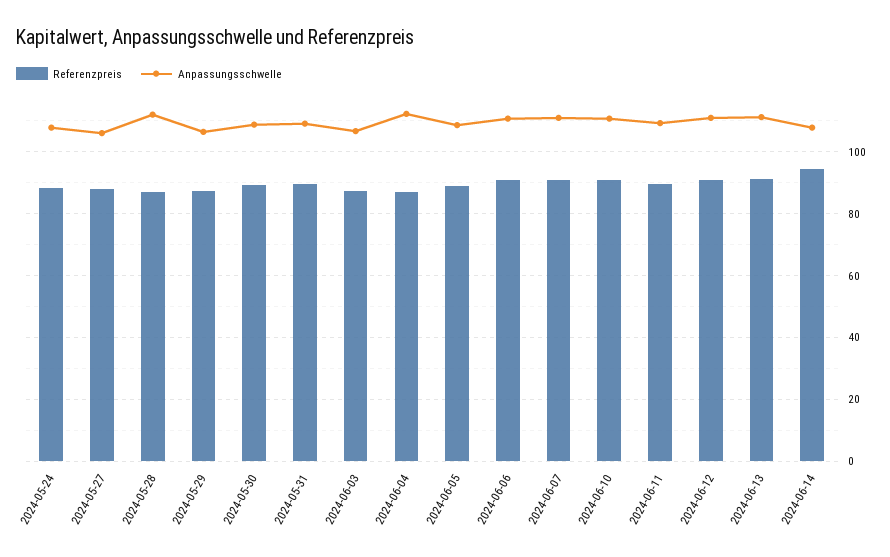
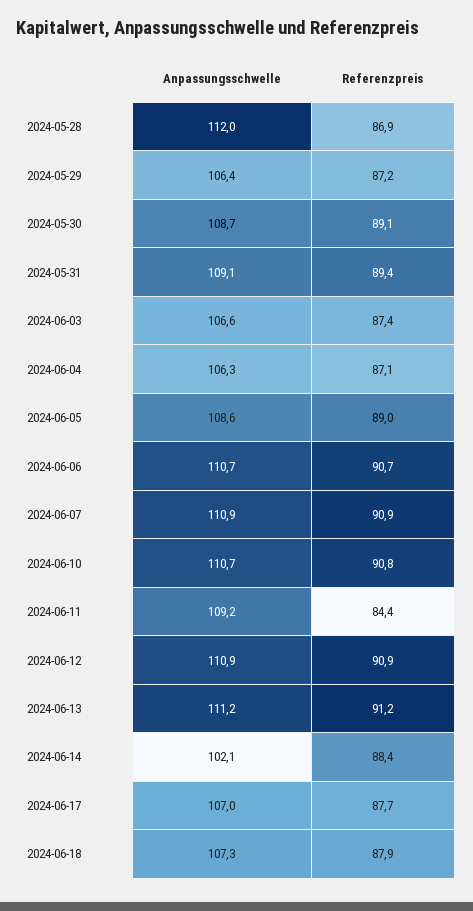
Referenzpreis, 2024-05-24: 88 -> none
Anpassungsschwelle, 2024-05-24: 108 -> none
Referenzpreis, 2024-05-27: 88 -> none
Anpassungsschwelle, 2024-05-27: 106 -> none
Anpassungsschwelle, 2024-06-04: 112 -> 106.3
Referenzpreis, 2024-06-11: 90 -> 84.4
Referenzpreis, 2024-06-14: 94 -> 88.4
Anpassungsschwelle, 2024-06-14: 108 -> 102.1
Anpassungsschwelle, 2024-06-17: none -> 107
Referenzpreis, 2024-06-17: none -> 87.7
Anpassungsschwelle, 2024-06-18: none -> 107.3
Referenzpreis, 2024-06-18: none -> 87.9

